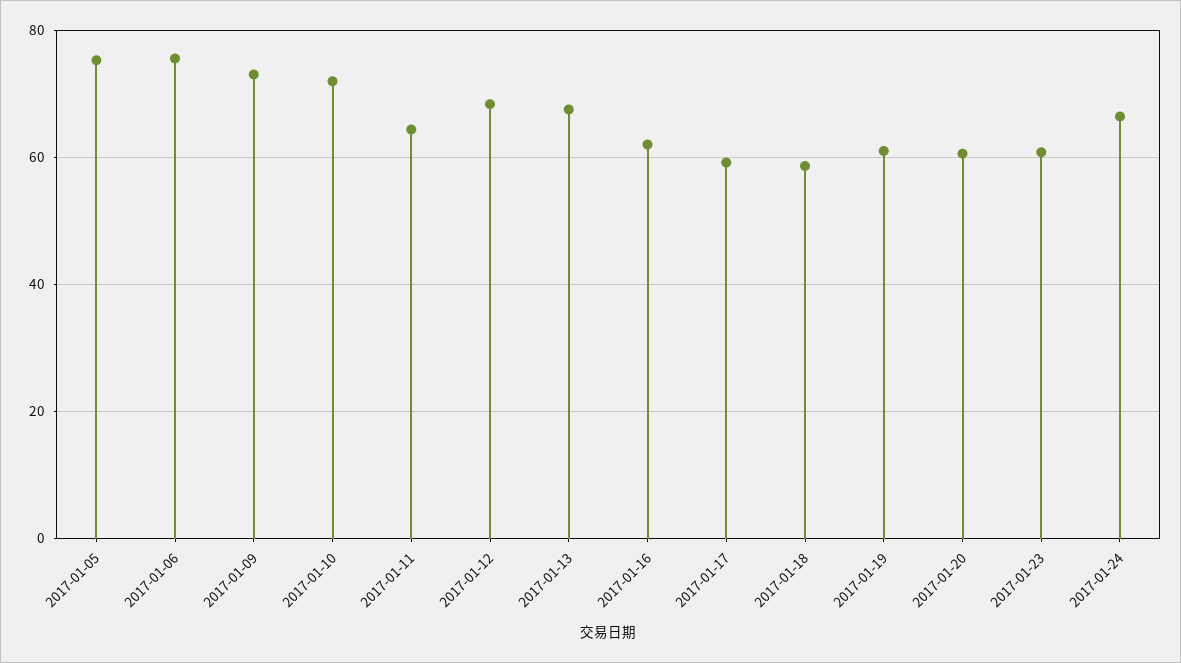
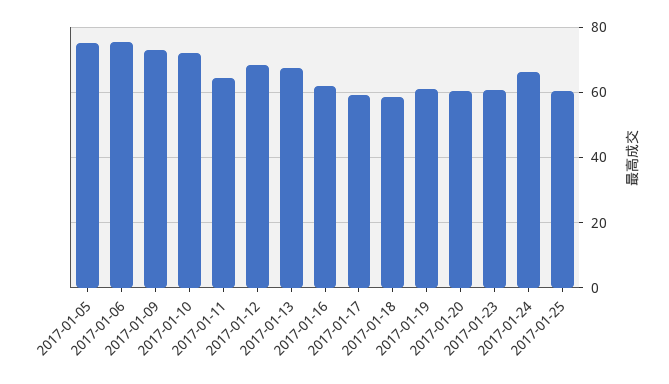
2017-01-25: none -> 60

